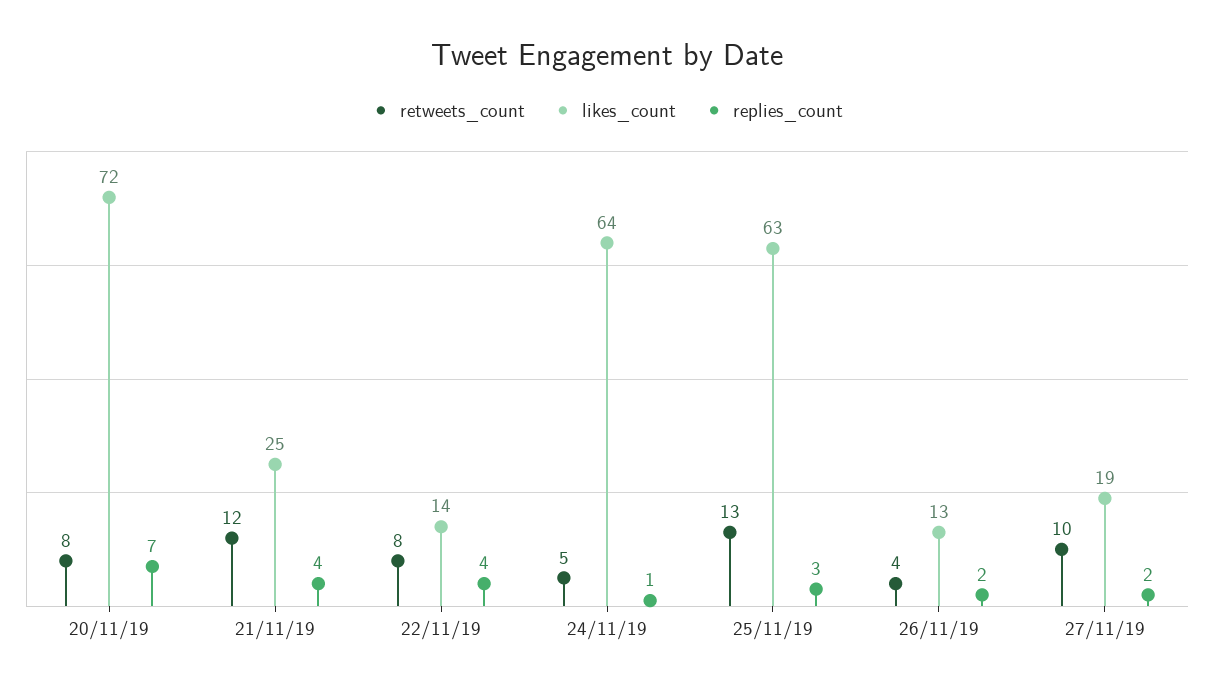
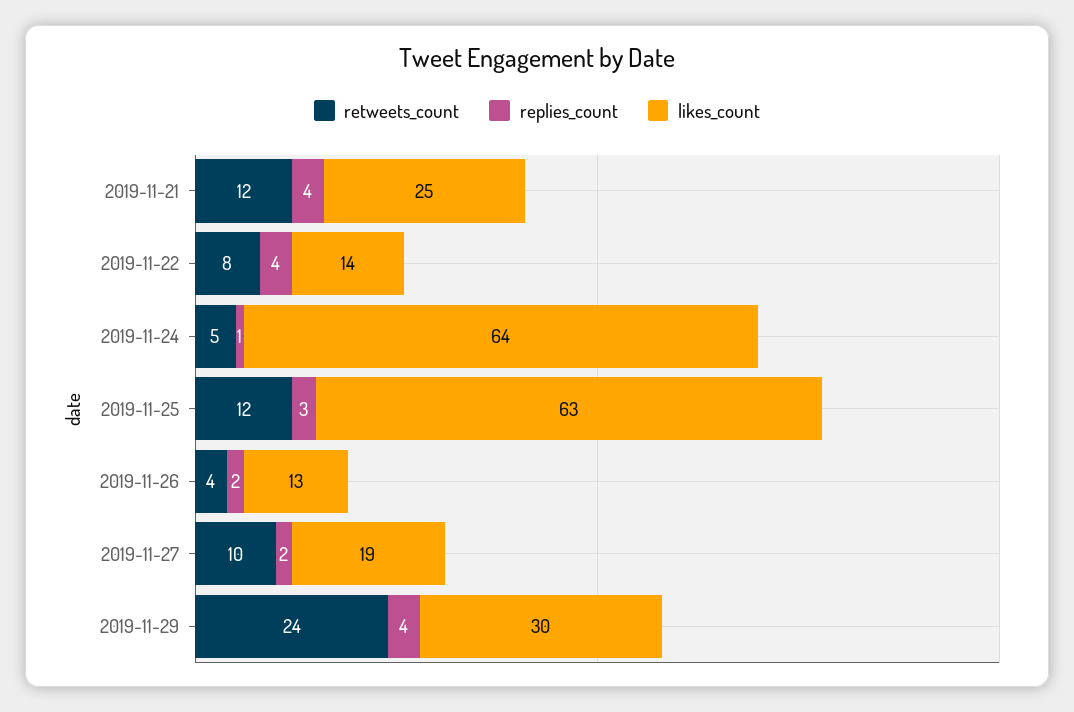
retweets_count, 20/11/19: 8 -> none
likes_count, 20/11/19: 72 -> none
replies_count, 20/11/19: 7 -> none
retweets_count, 25/11/19: 13 -> 12
retweets_count, 2019-11-29: none -> 24
replies_count, 2019-11-29: none -> 4
likes_count, 2019-11-29: none -> 30

